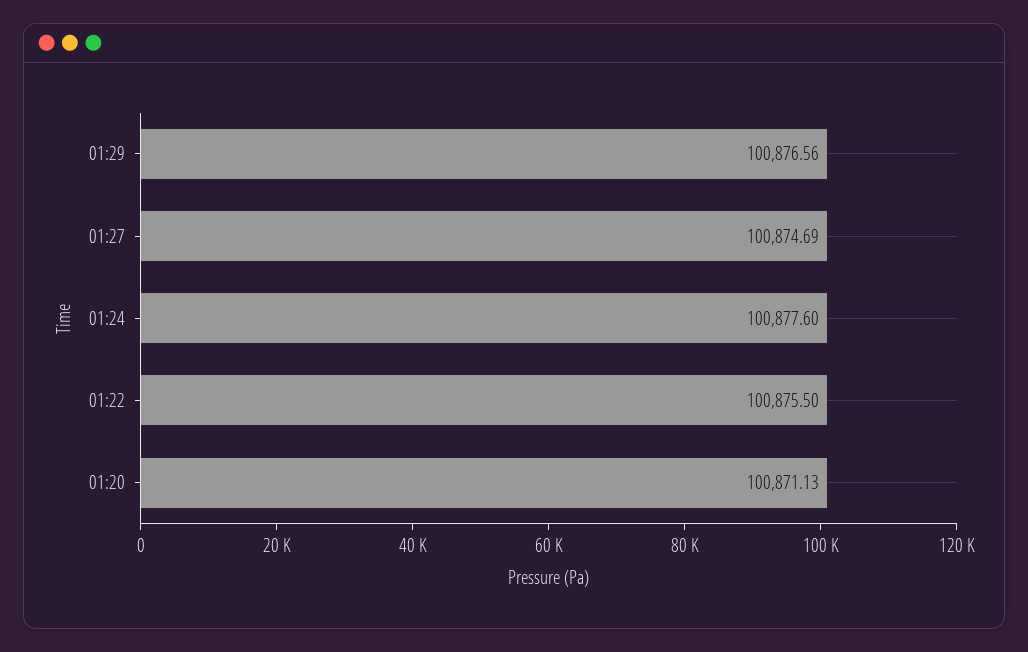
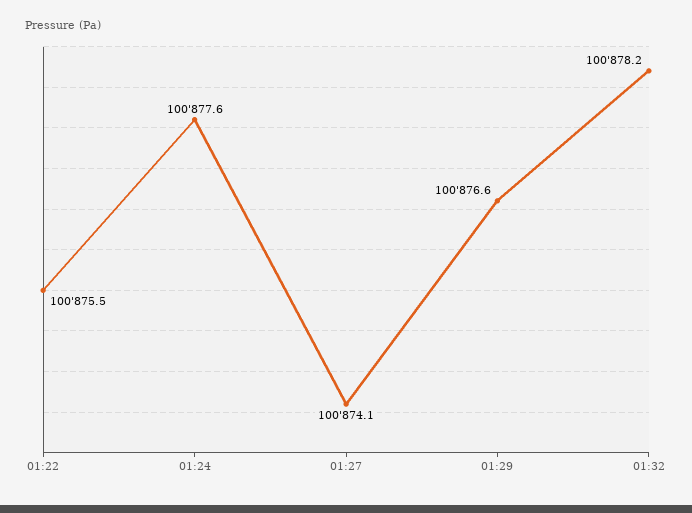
01:27: 100874.69 -> 100874.1
01:20: 100871.13 -> none
01:32: none -> 100878.2

